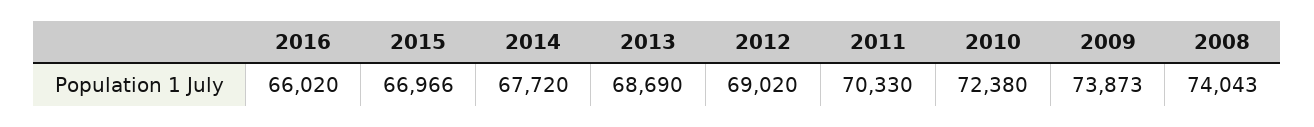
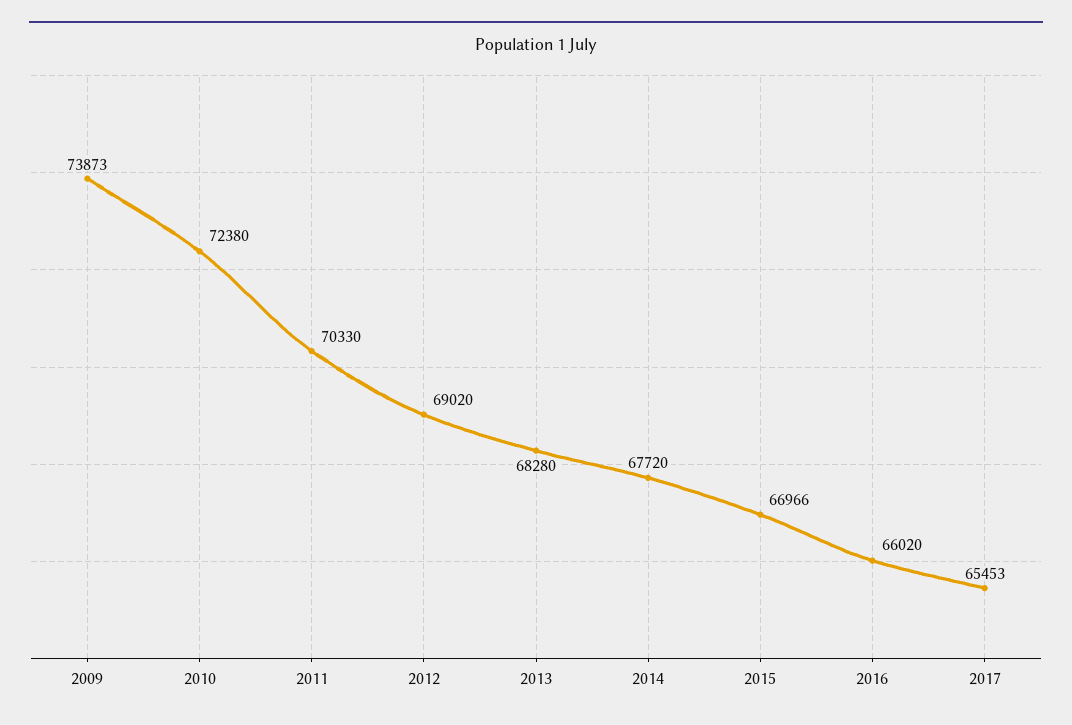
2013: 68690 -> 68280
2008: 74043 -> none
2017: none -> 65453

